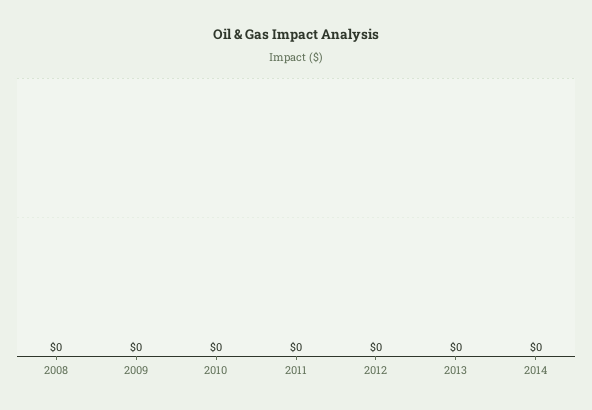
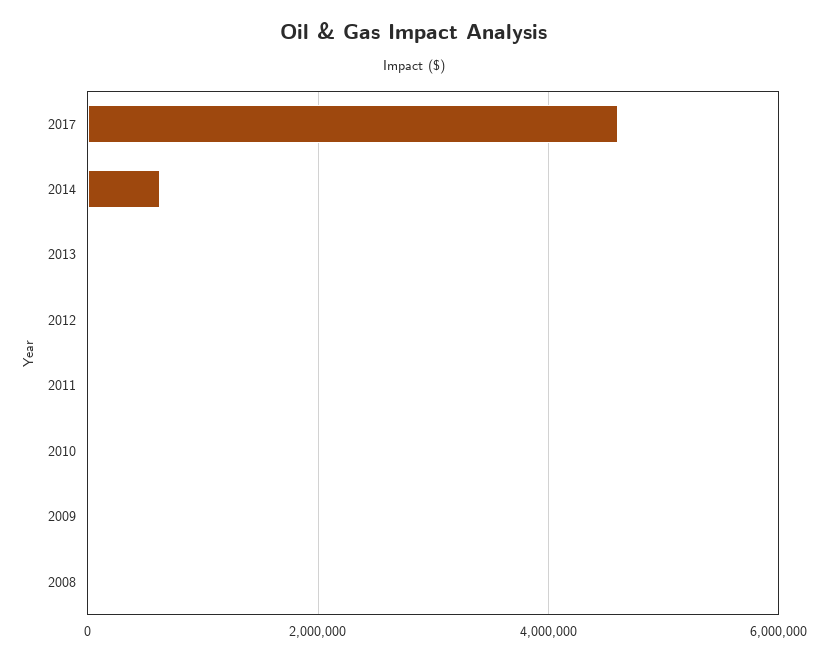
2014: 0 -> 600000
2017: none -> 4600000

